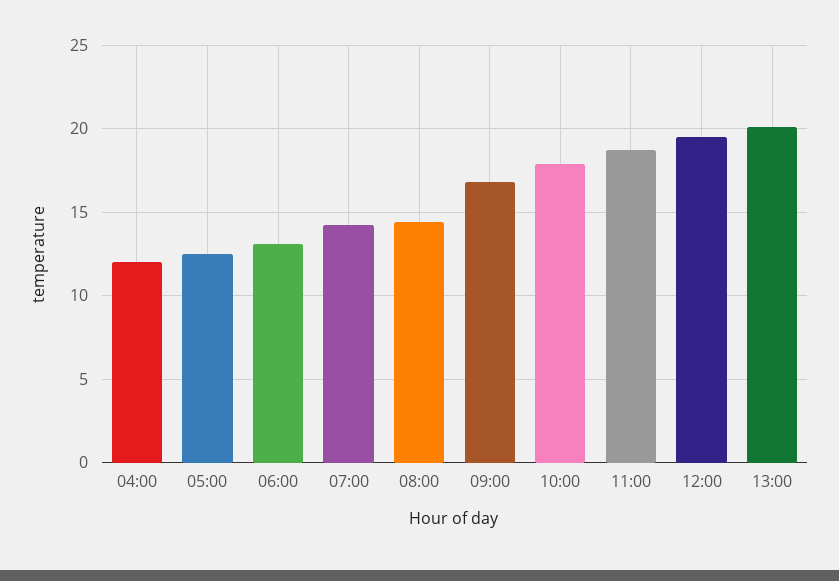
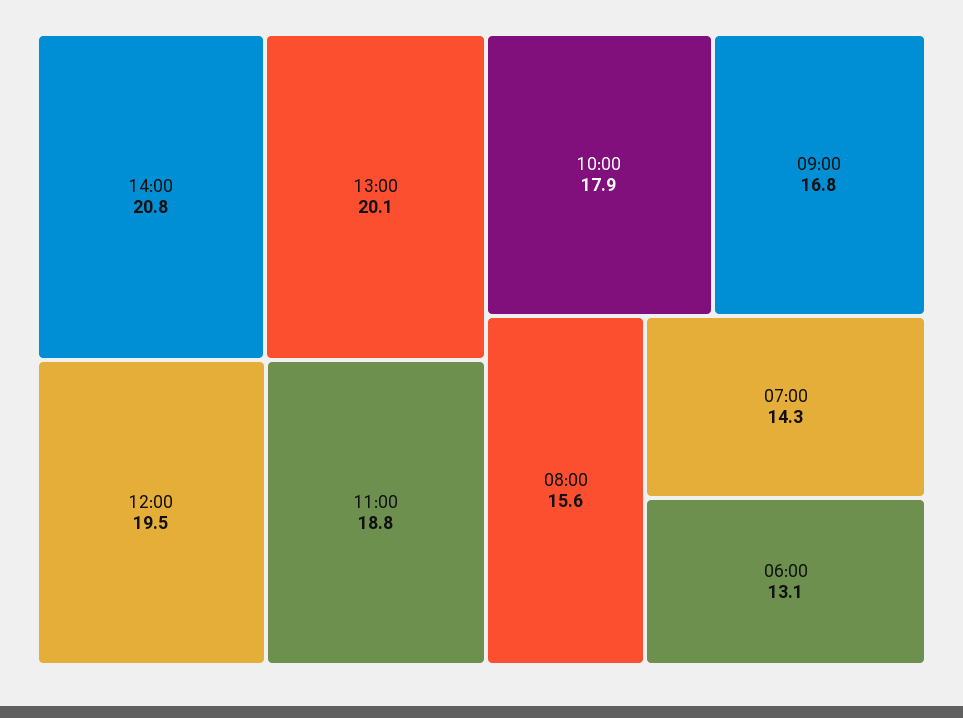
04:00: 12 -> none
05:00: 12.5 -> none
08:00: 14.5 -> 15.6
14:00: none -> 20.8

